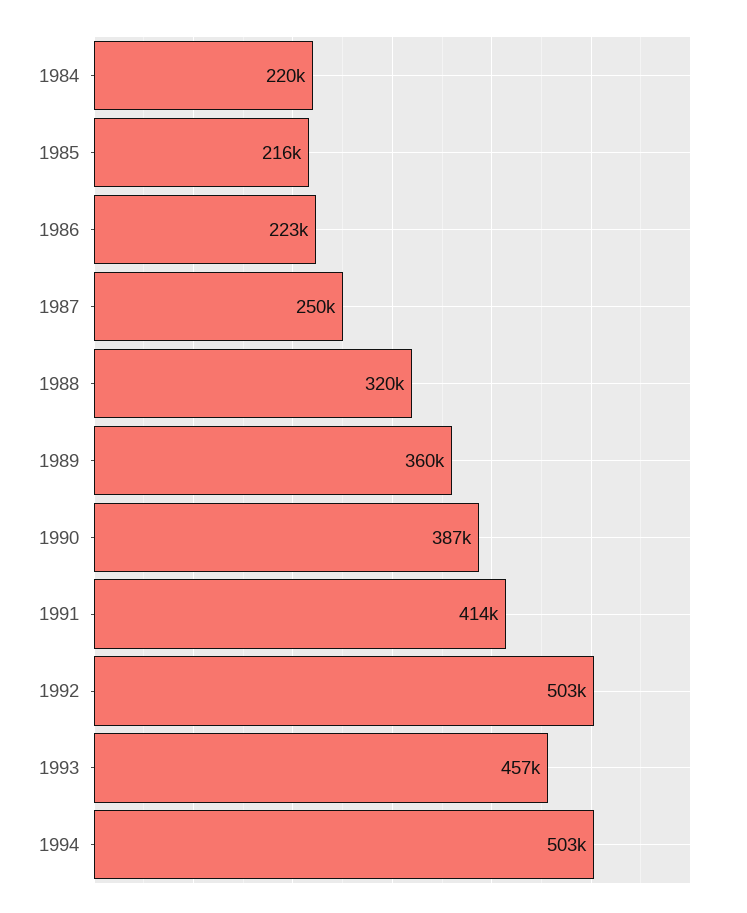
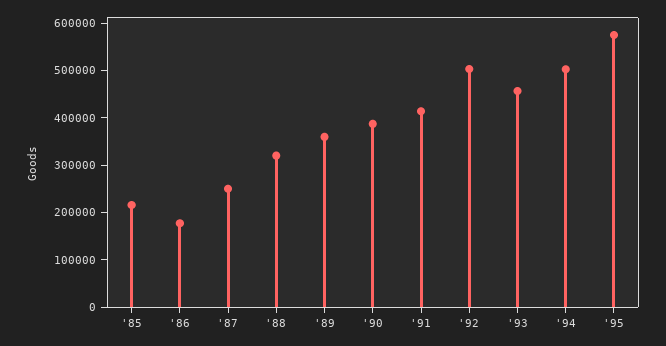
1984: 220000 -> none
1986: 223000 -> 180000
'95: none -> 580000

